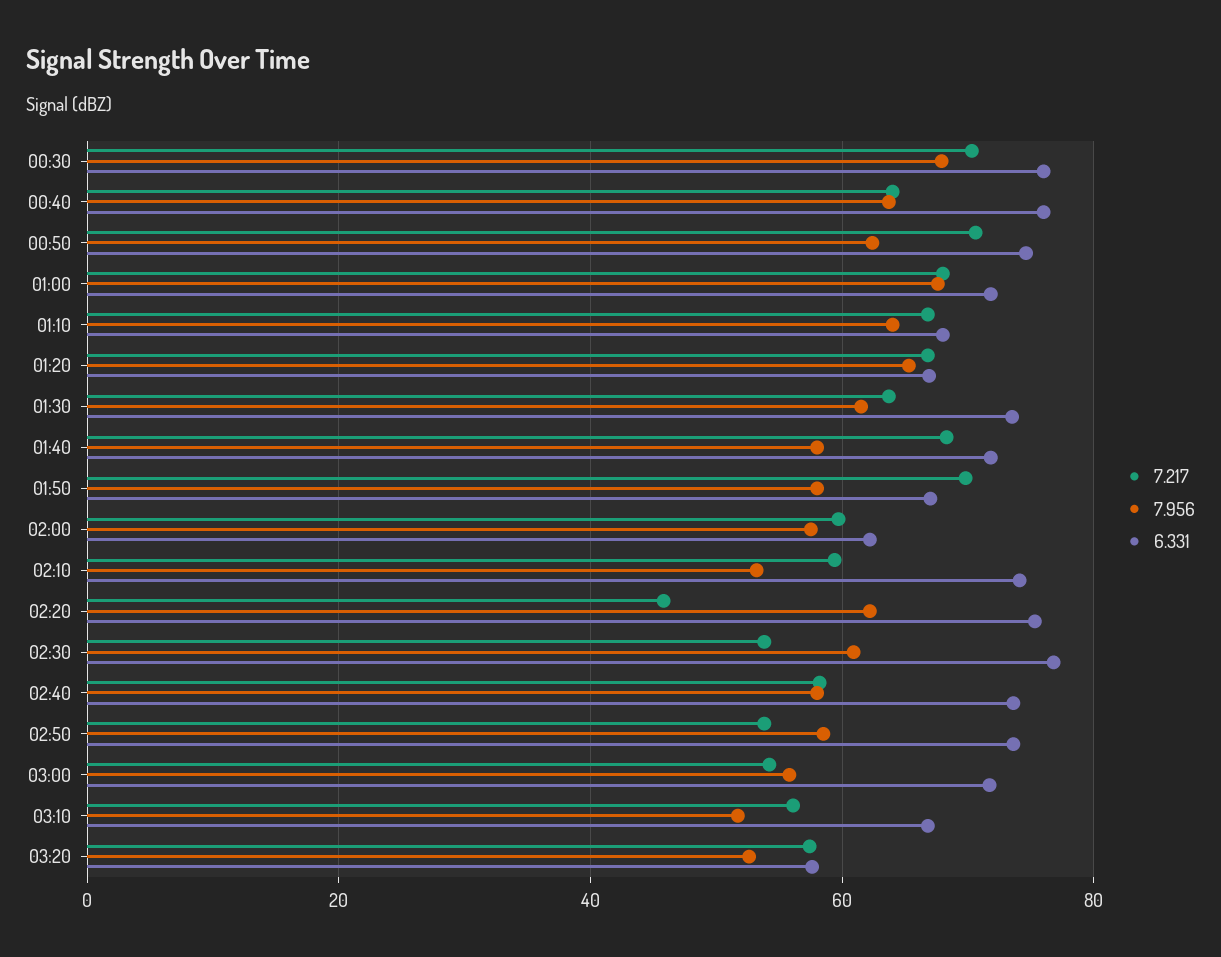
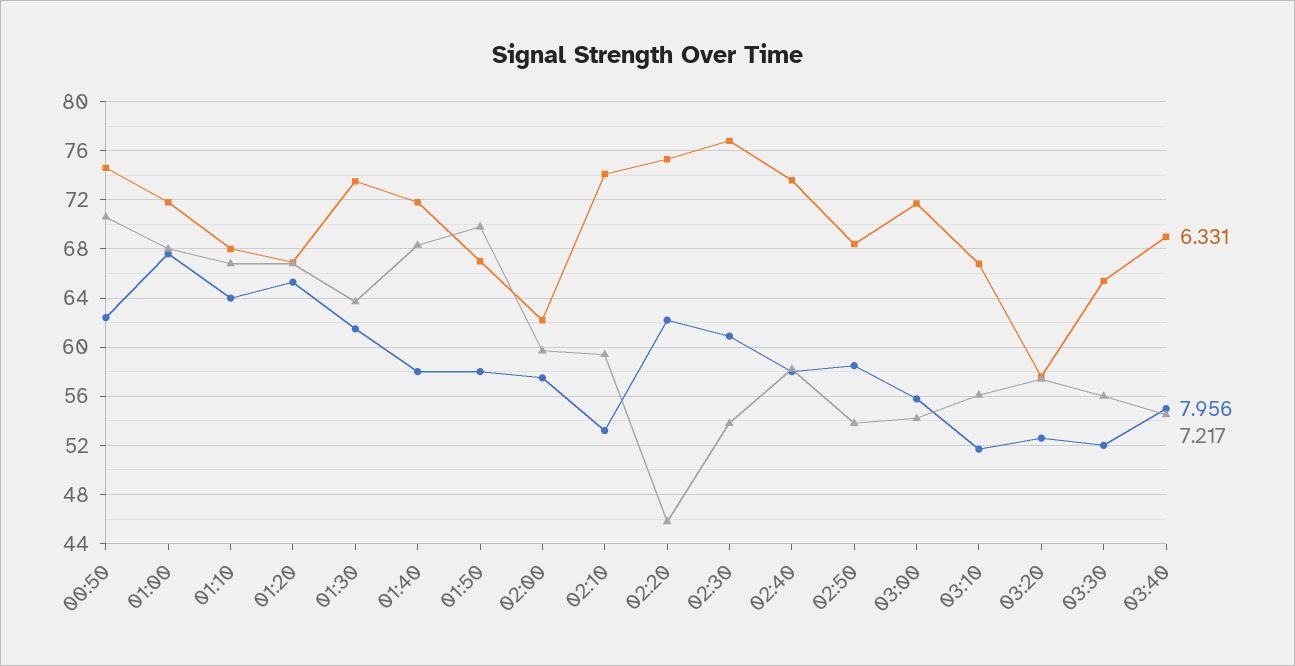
7.217, 00:30: 70 -> none
7.956, 00:30: 68 -> none
6.331, 00:30: 76 -> none
7.217, 00:40: 64 -> none
7.956, 00:40: 64 -> none
6.331, 00:40: 76 -> none
6.331, 02:50: 74 -> 68.5
6.331, 03:30: none -> 65.5
7.956, 03:30: none -> 52
7.217, 03:30: none -> 56
6.331, 03:40: none -> 69
7.956, 03:40: none -> 55
7.217, 03:40: none -> 54.5

